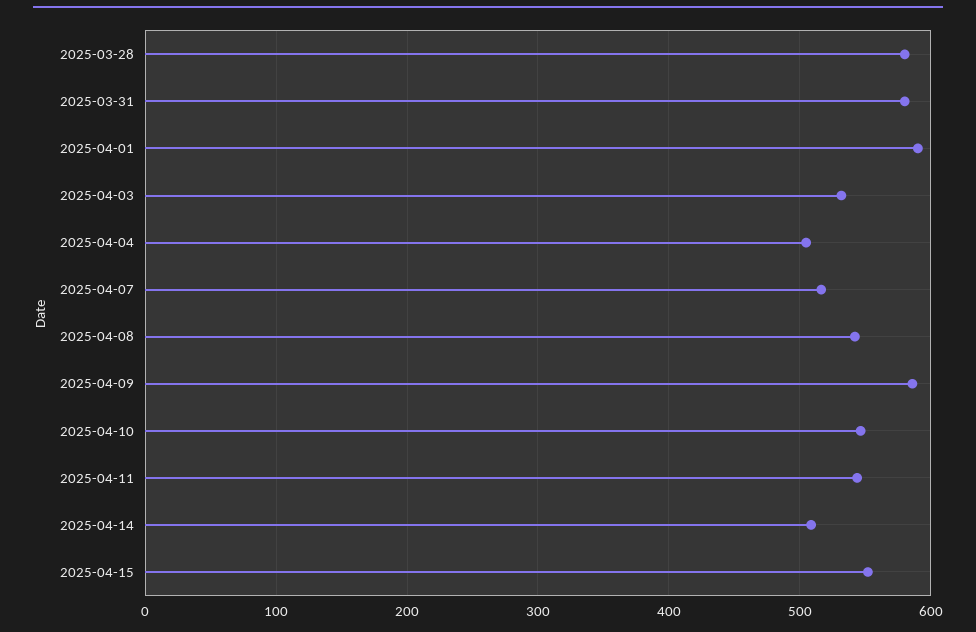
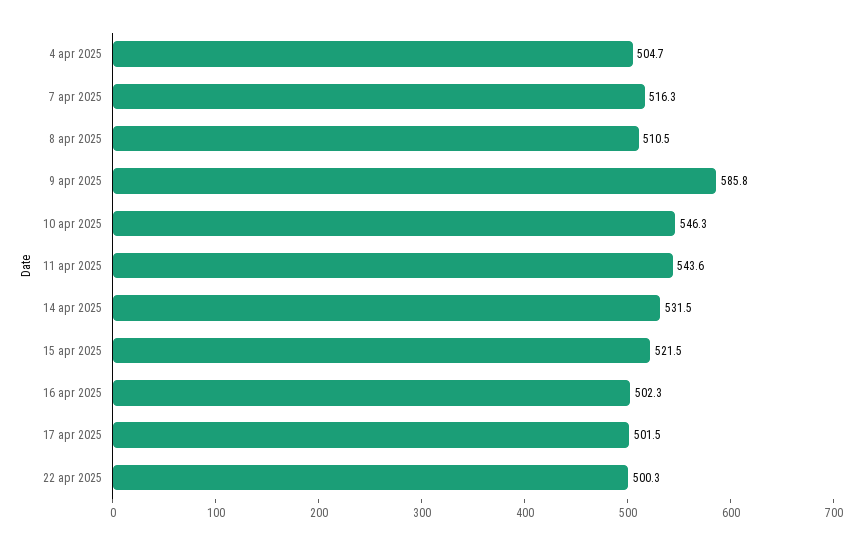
2025-03-28: 580 -> none
2025-03-31: 580 -> none
2025-04-01: 590 -> none
2025-04-03: 530 -> none
2025-04-08: 540 -> 510.5
2025-04-14: 510 -> 531.5
2025-04-15: 550 -> 521.5
16 apr 2025: none -> 502.3
17 apr 2025: none -> 501.5
22 apr 2025: none -> 500.3

